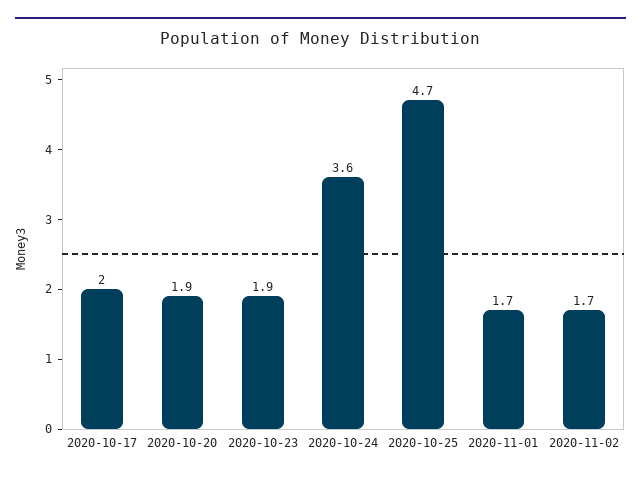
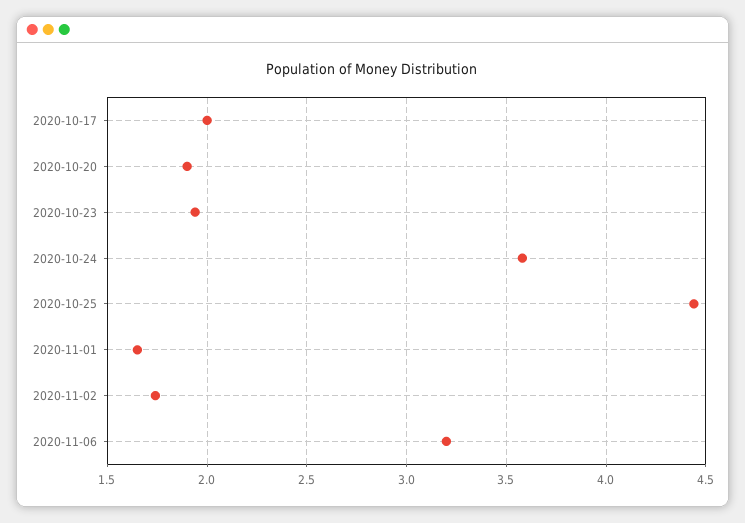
2020-10-25: 4.7 -> 4.45
2020-11-06: none -> 3.2

